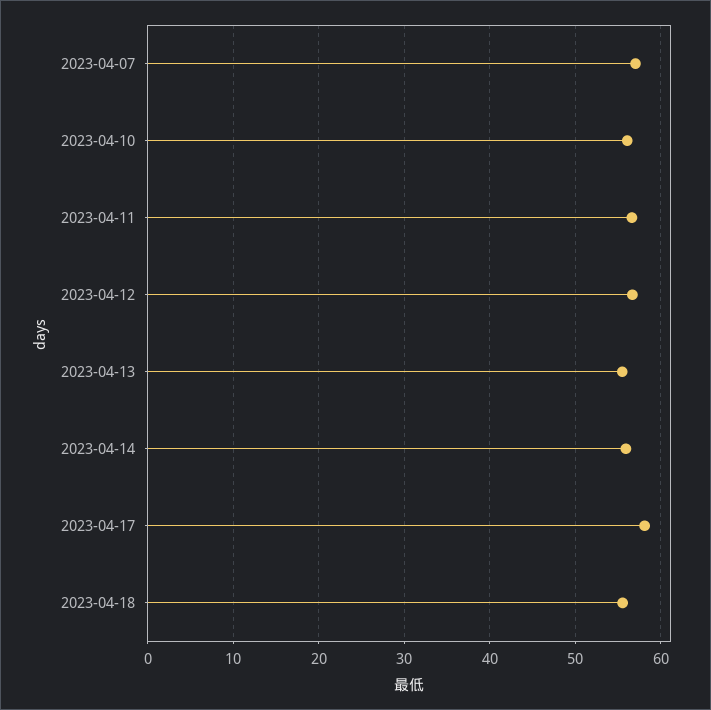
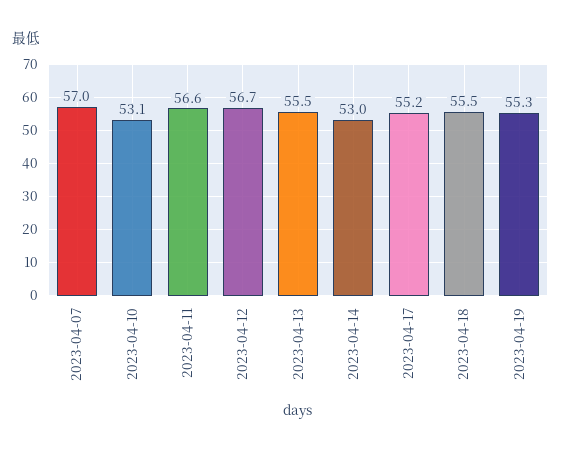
2023-04-10: 56 -> 53.1
2023-04-14: 56 -> 53
2023-04-17: 58 -> 55.2
2023-04-19: none -> 55.3

